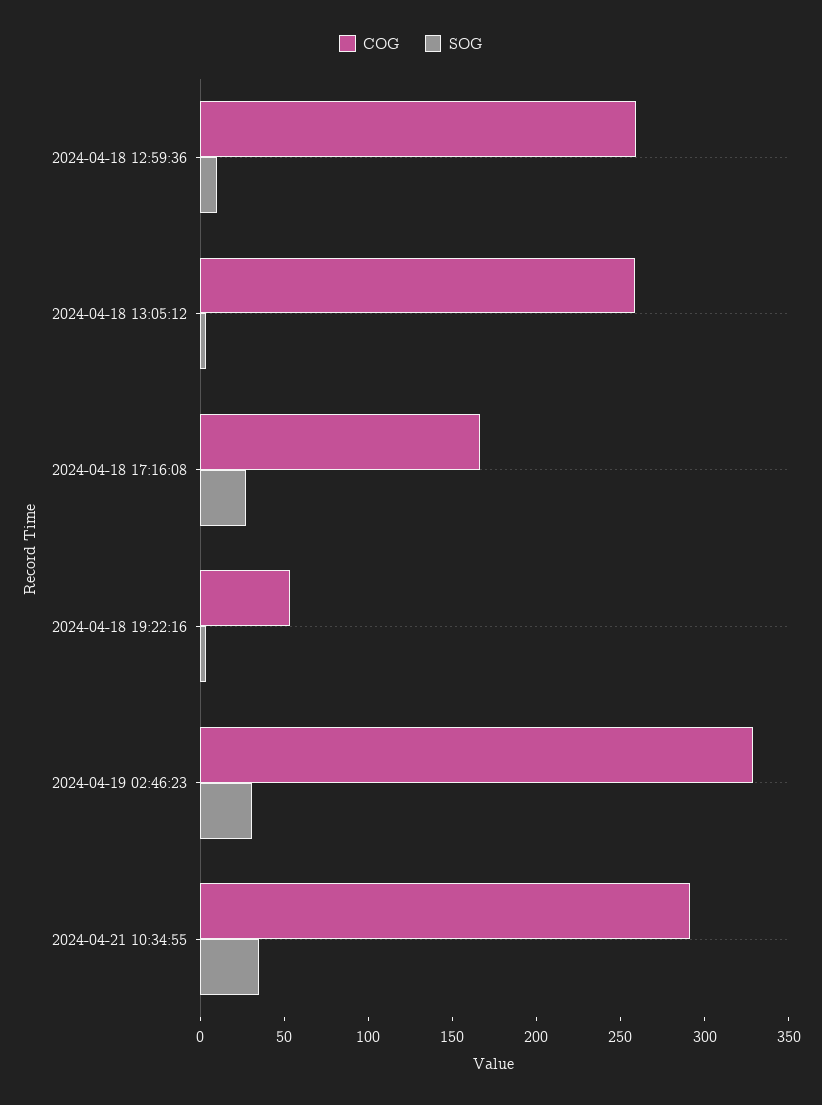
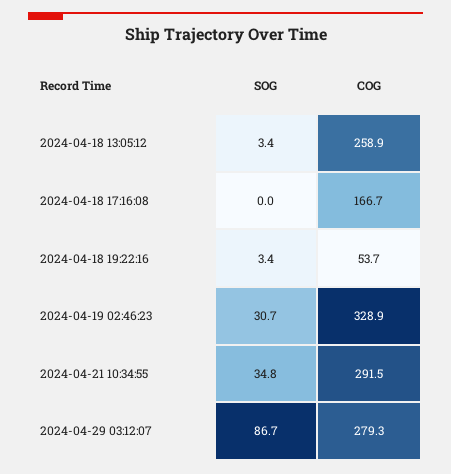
COG, 2024-04-18 12:59:36: 260 -> none
SOG, 2024-04-18 12:59:36: 10 -> none
SOG, 2024-04-18 17:16:08: 30 -> 0
SOG, 2024-04-29 03:12:07: none -> 86.7
COG, 2024-04-29 03:12:07: none -> 279.3

